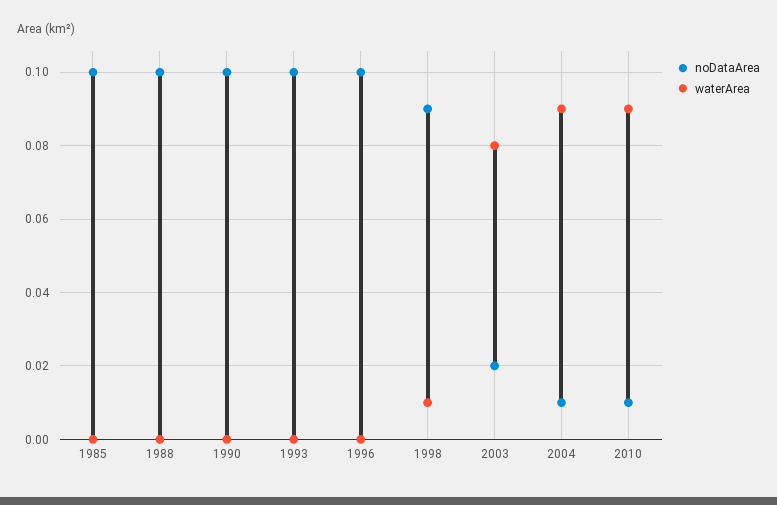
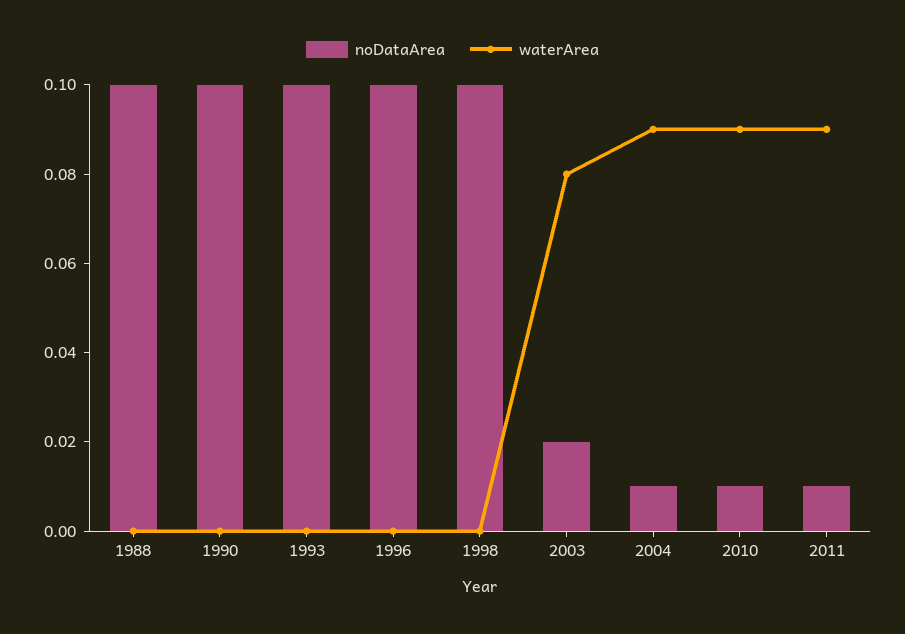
noDataArea, 1985: 0.1 -> none
waterArea, 1985: 0 -> none
noDataArea, 1998: 0.09 -> 0.1
waterArea, 1998: 0.01 -> 0
noDataArea, 2011: none -> 0.01
waterArea, 2011: none -> 0.09

